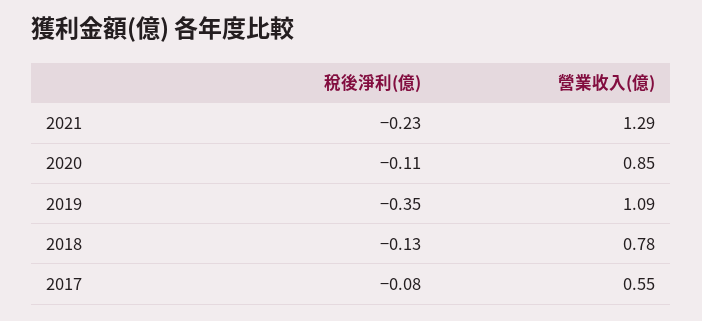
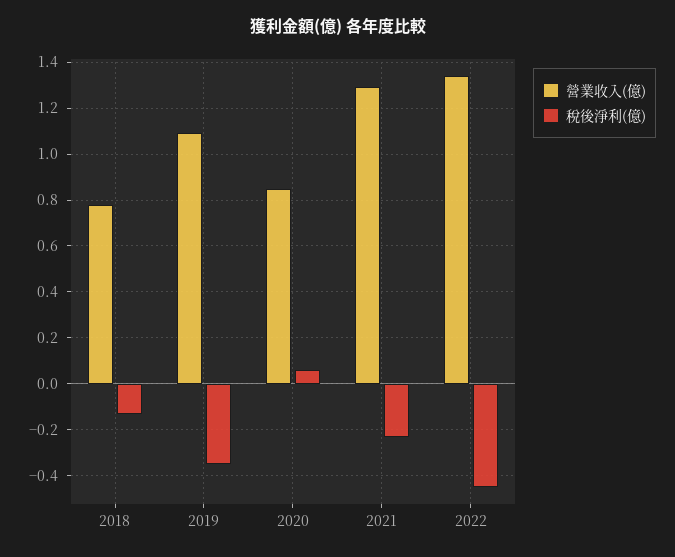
稅後淨利(億), 2020: -0.11 -> 0.05
稅後淨利(億), 2017: -0.08 -> none
營業收入(億), 2017: 0.55 -> none
營業收入(億), 2022: none -> 1.35
稅後淨利(億), 2022: none -> -0.45

